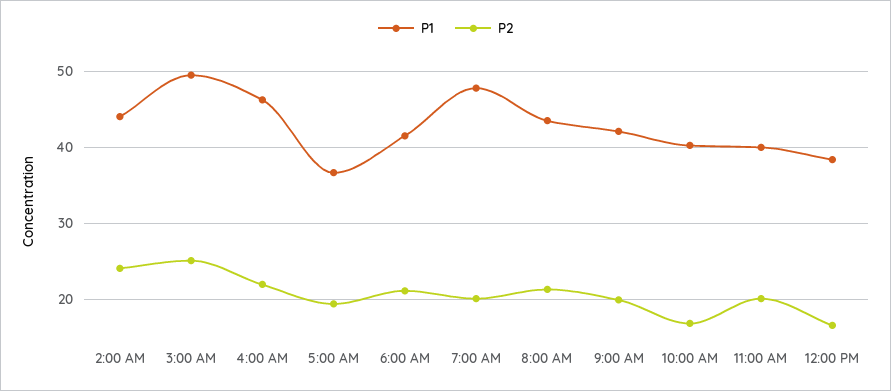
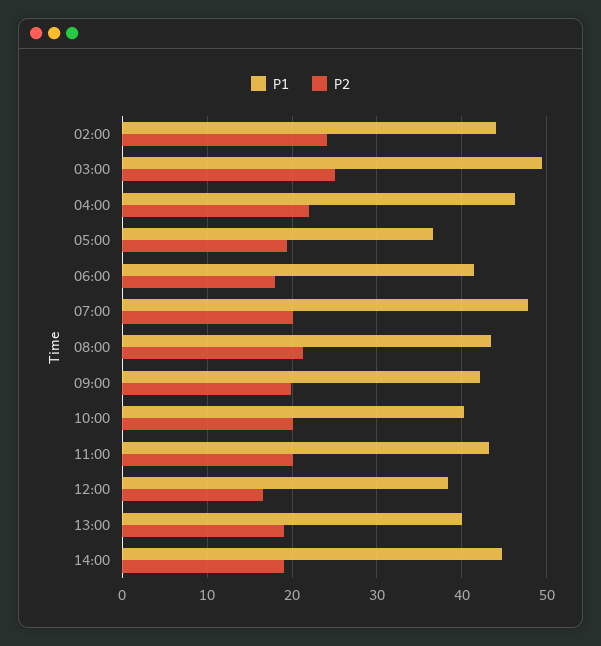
P2, 6:00 AM: 21 -> 18
P2, 10:00 AM: 17 -> 20
P1, 11:00 AM: 40 -> 43
P1, 13:00: none -> 40
P2, 13:00: none -> 19
P1, 14:00: none -> 45
P2, 14:00: none -> 19

